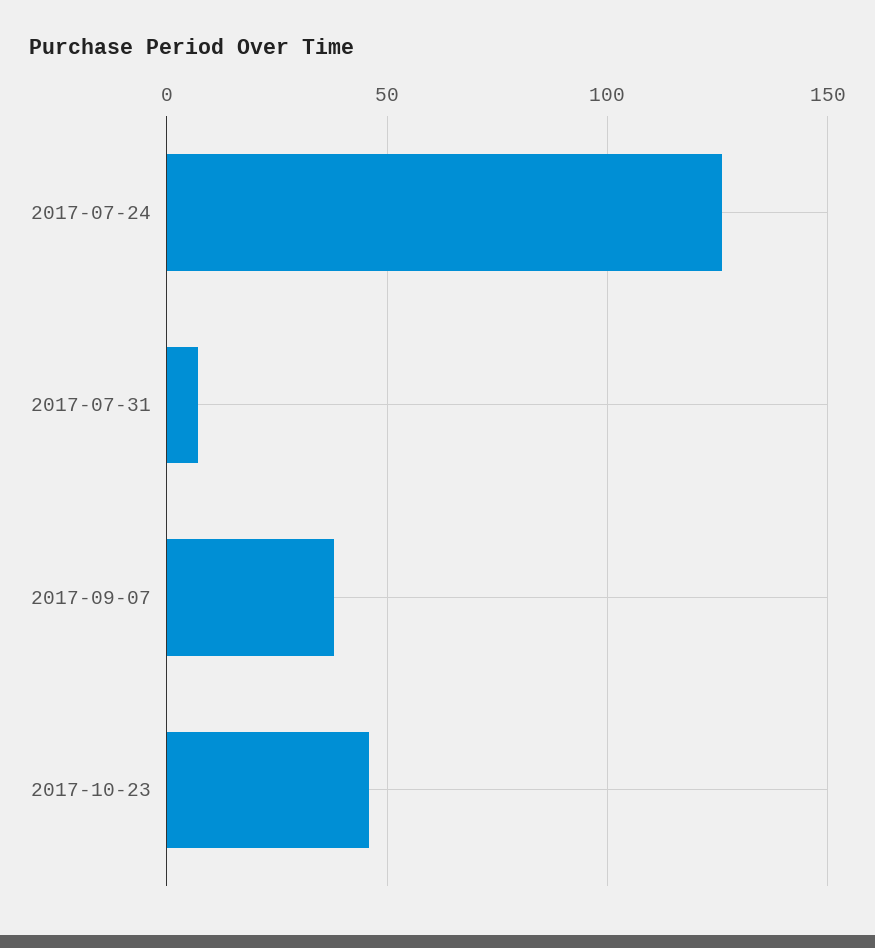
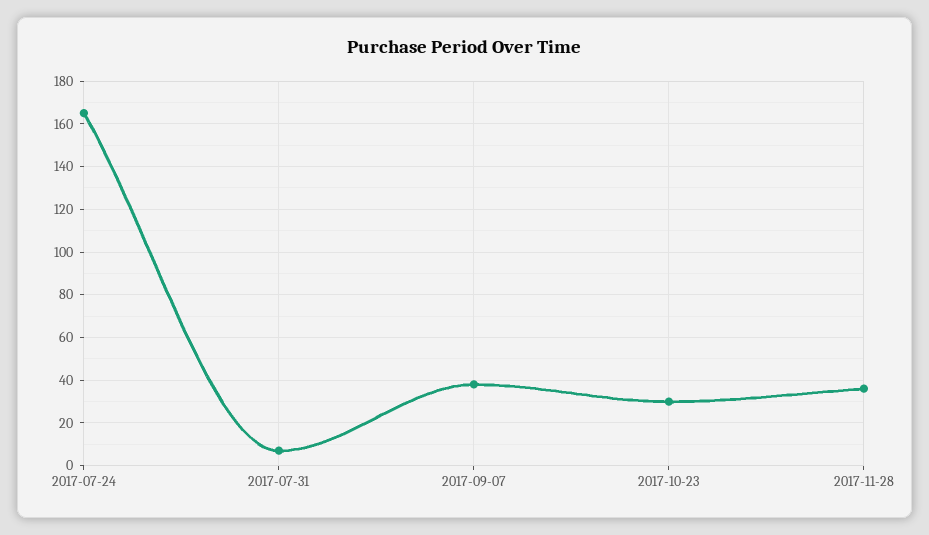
2017-07-24: 125 -> 165
2017-10-23: 45 -> 30
2017-11-28: none -> 35

